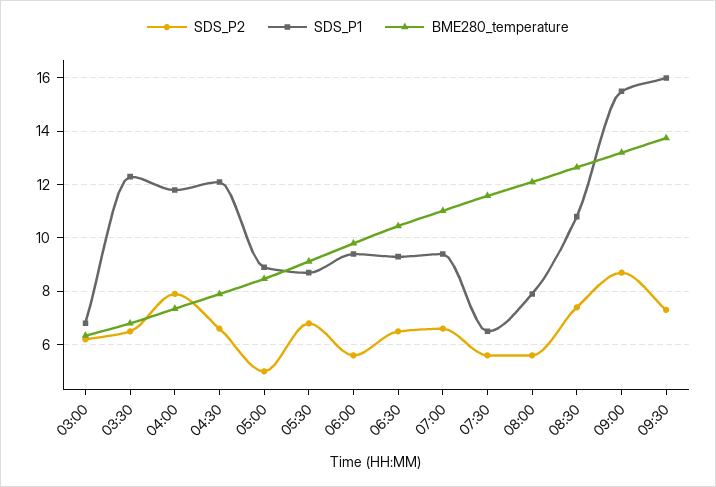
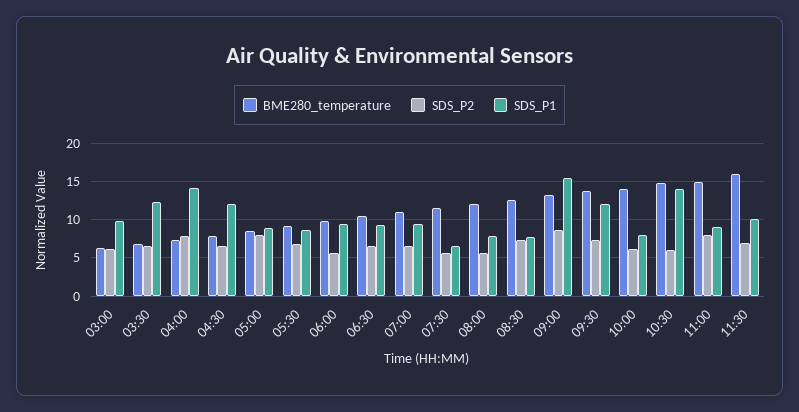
SDS_P1, 03:00: 6.75 -> 10
SDS_P1, 04:00: 11.75 -> 14
SDS_P2, 05:00: 5 -> 8
SDS_P1, 08:30: 10.75 -> 8
SDS_P1, 09:30: 16 -> 12
BME280_temperature, 10:00: none -> 14
SDS_P2, 10:00: none -> 6
SDS_P1, 10:00: none -> 8
BME280_temperature, 10:30: none -> 15
SDS_P2, 10:30: none -> 6
SDS_P1, 10:30: none -> 14
BME280_temperature, 11:00: none -> 15
SDS_P2, 11:00: none -> 8
SDS_P1, 11:00: none -> 9
BME280_temperature, 11:30: none -> 16
SDS_P2, 11:30: none -> 7
SDS_P1, 11:30: none -> 10

